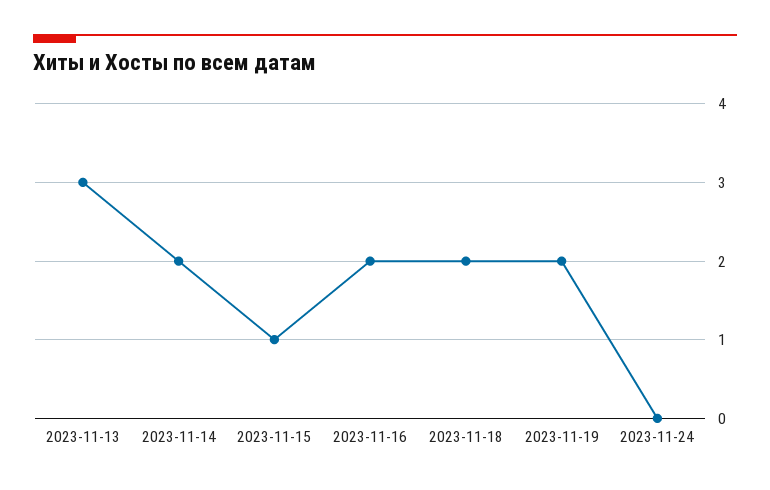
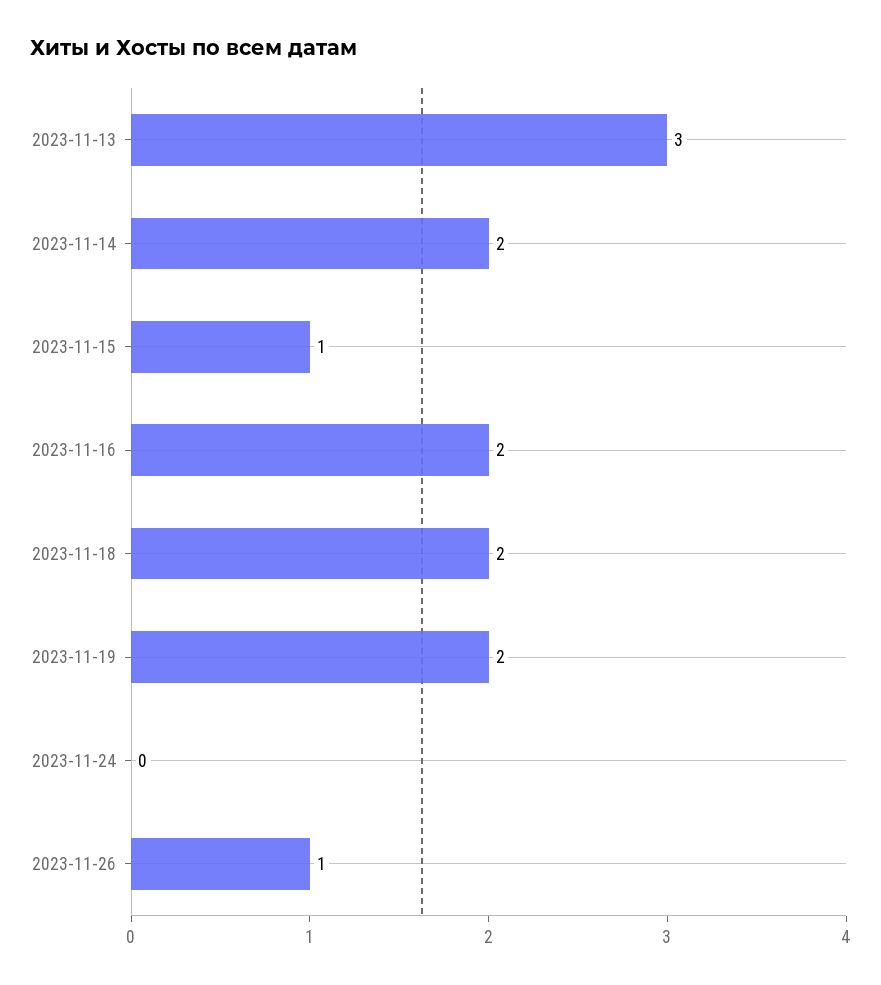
2023-11-26: none -> 1

